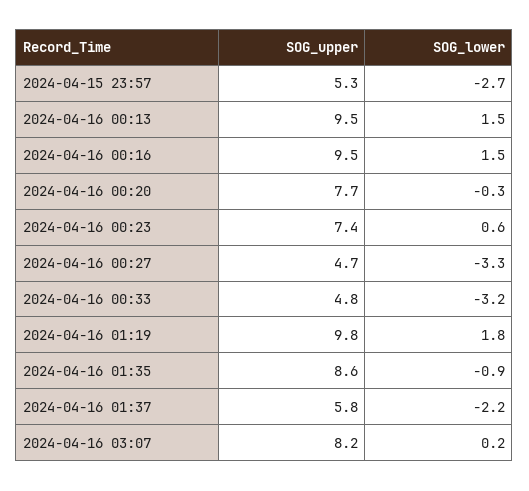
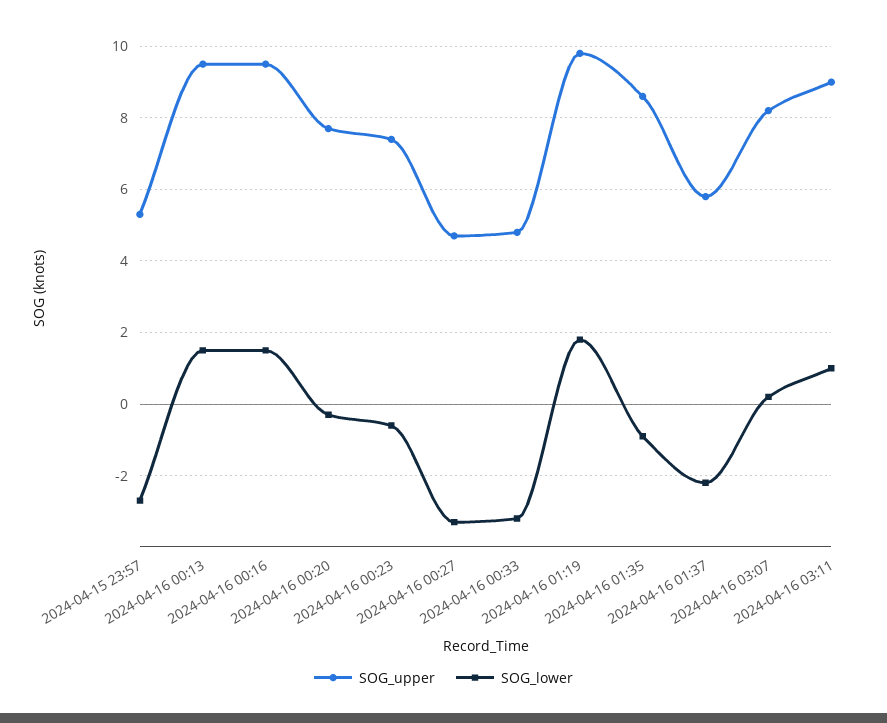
SOG_lower, 2024-04-16 00:23: 0.6 -> -0.5
SOG_upper, 2024-04-16 03:11: none -> 9
SOG_lower, 2024-04-16 03:11: none -> 1

